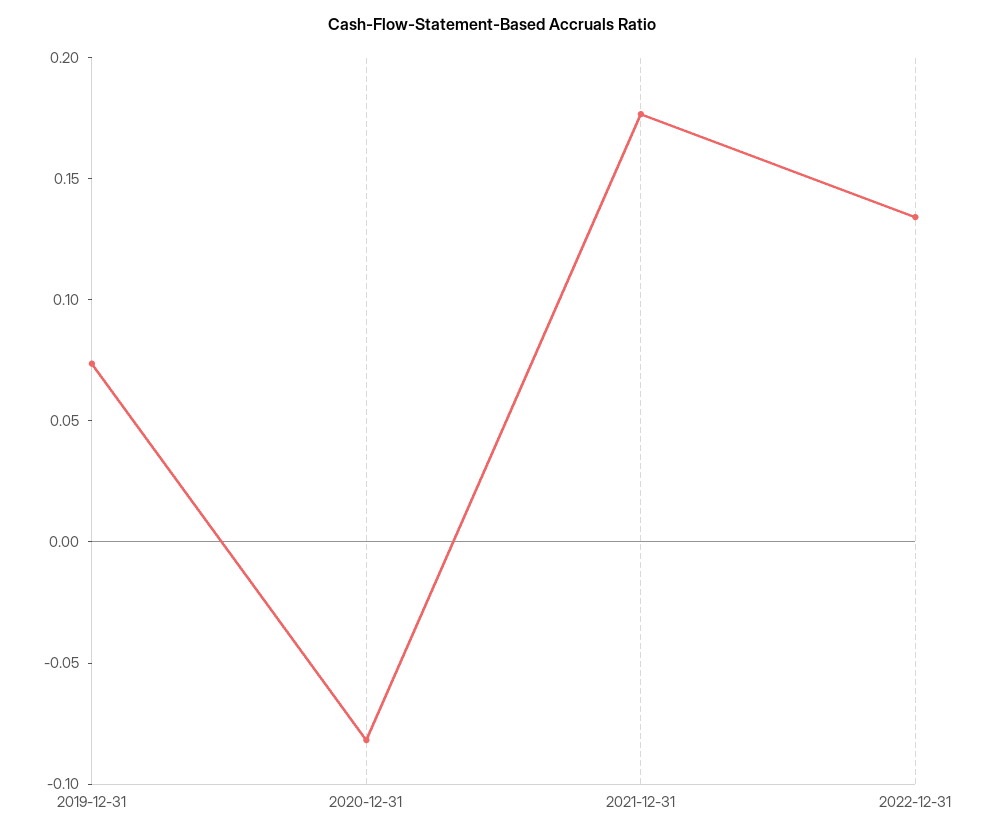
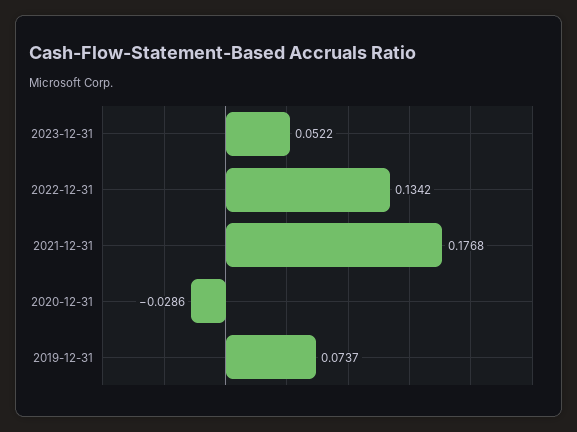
2020-12-31: -0.08 -> -0.0286
2023-12-31: none -> 0.0522

